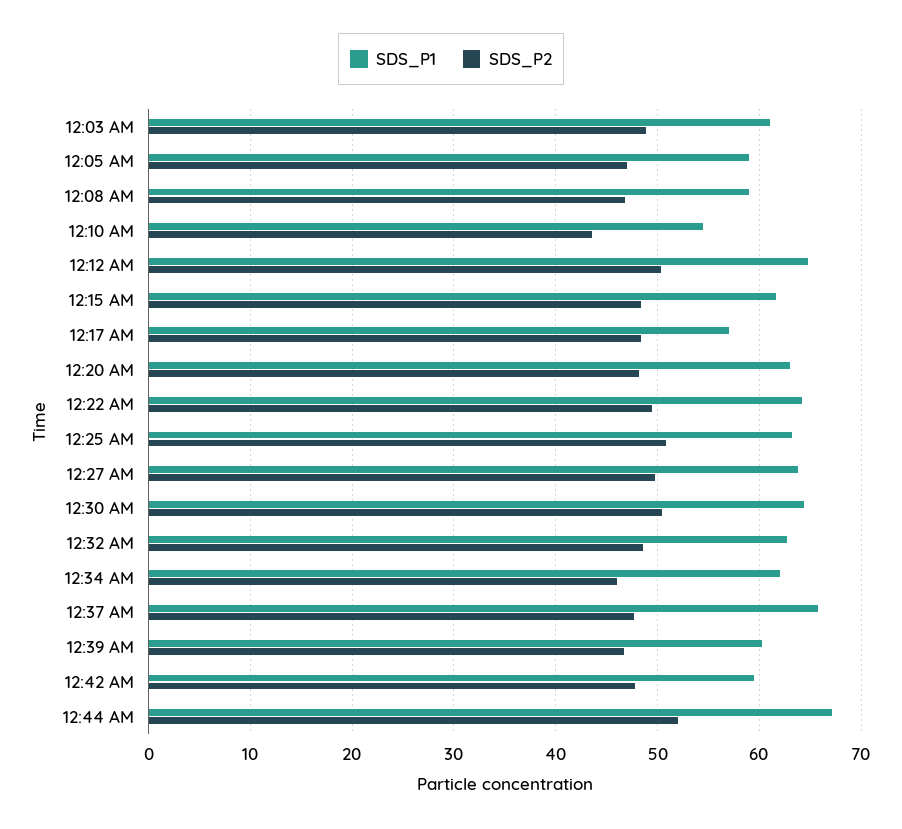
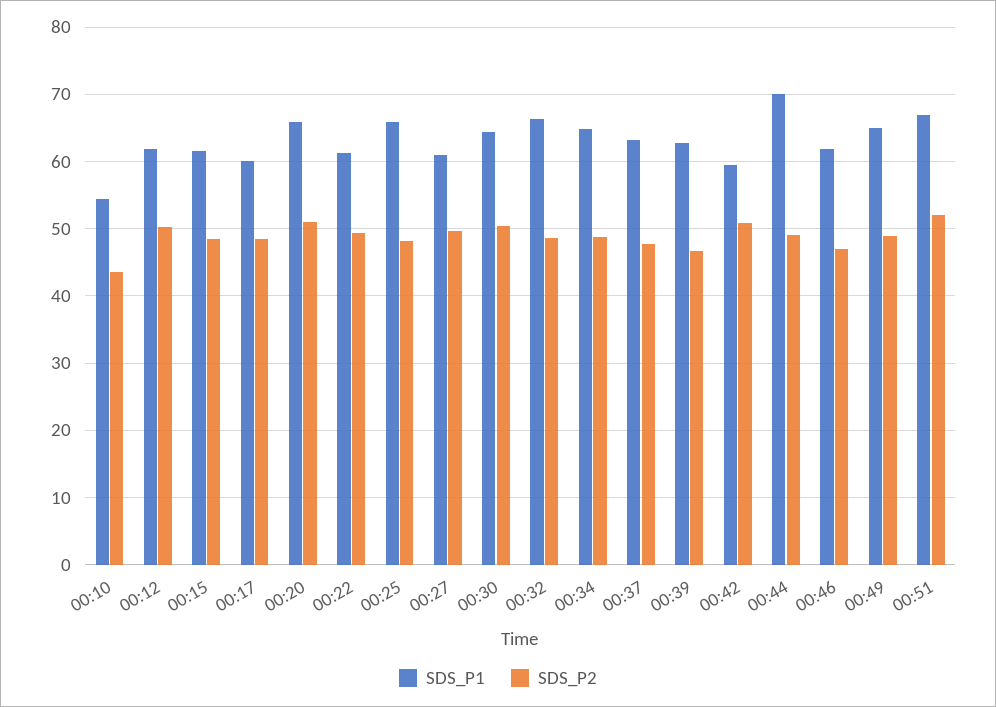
SDS_P1, 12:03 AM: 61 -> none
SDS_P2, 12:03 AM: 49 -> none
SDS_P1, 12:05 AM: 59 -> none
SDS_P2, 12:05 AM: 47 -> none
SDS_P1, 12:08 AM: 59 -> none
SDS_P2, 12:08 AM: 47 -> none
SDS_P1, 12:12 AM: 65 -> 62
SDS_P1, 12:17 AM: 57 -> 60
SDS_P1, 12:20 AM: 63 -> 66
SDS_P2, 12:20 AM: 48 -> 51
SDS_P1, 12:22 AM: 64 -> 61
SDS_P1, 12:25 AM: 63 -> 66
SDS_P2, 12:25 AM: 51 -> 48
SDS_P1, 12:27 AM: 64 -> 61
SDS_P1, 12:32 AM: 63 -> 66
SDS_P1, 12:34 AM: 62 -> 65
SDS_P2, 12:34 AM: 46 -> 49
SDS_P1, 12:37 AM: 66 -> 63
SDS_P1, 12:39 AM: 60 -> 63
SDS_P2, 12:42 AM: 48 -> 51
SDS_P1, 12:44 AM: 67 -> 70
SDS_P2, 12:44 AM: 52 -> 49
SDS_P1, 00:46: none -> 62
SDS_P2, 00:46: none -> 47
SDS_P1, 00:49: none -> 65
SDS_P2, 00:49: none -> 49
SDS_P1, 00:51: none -> 67
SDS_P2, 00:51: none -> 52

